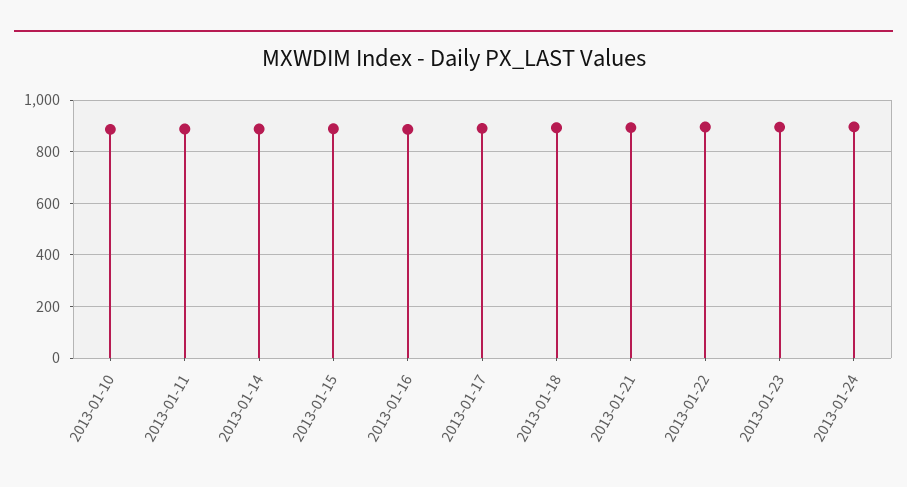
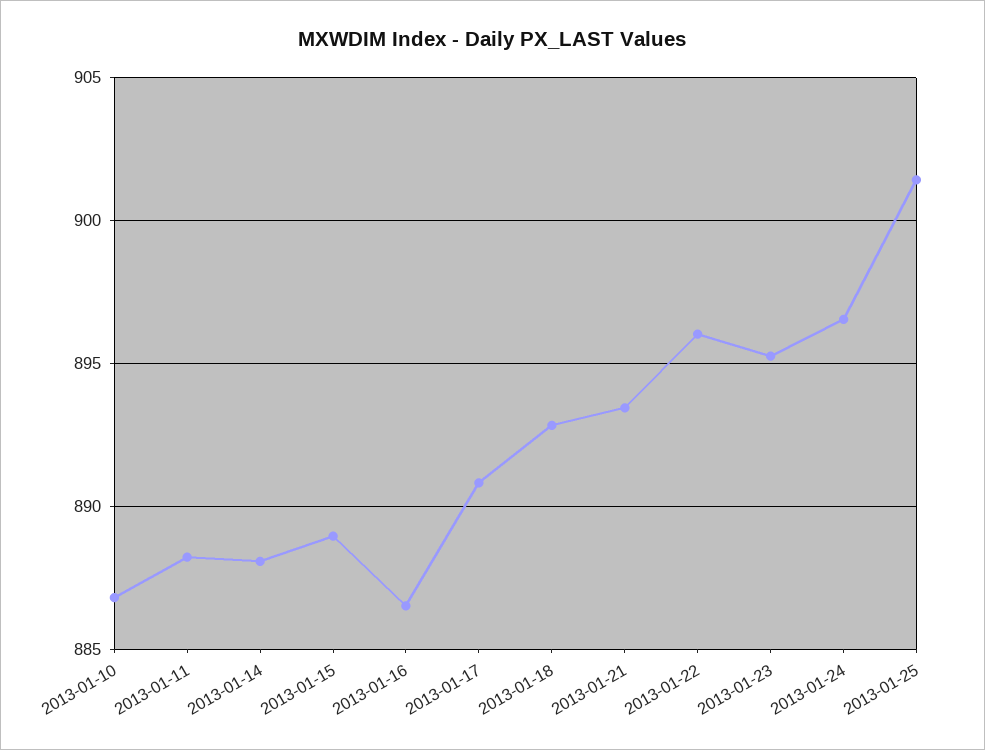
2013-01-25: none -> 901.5

